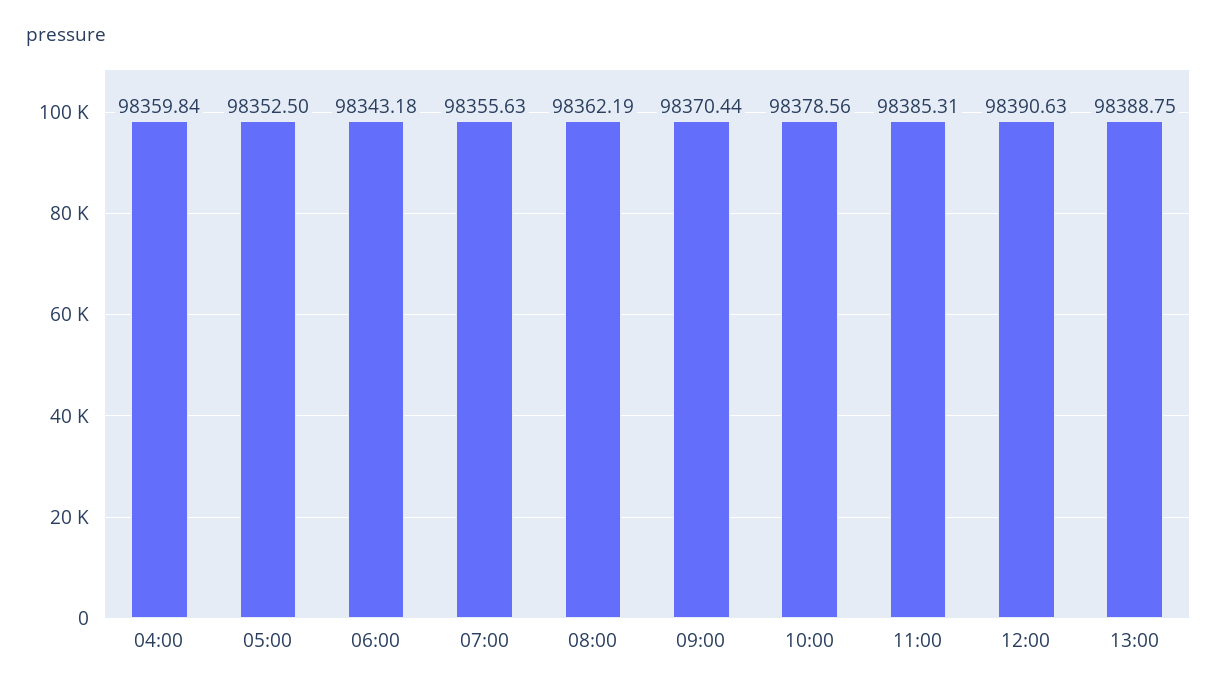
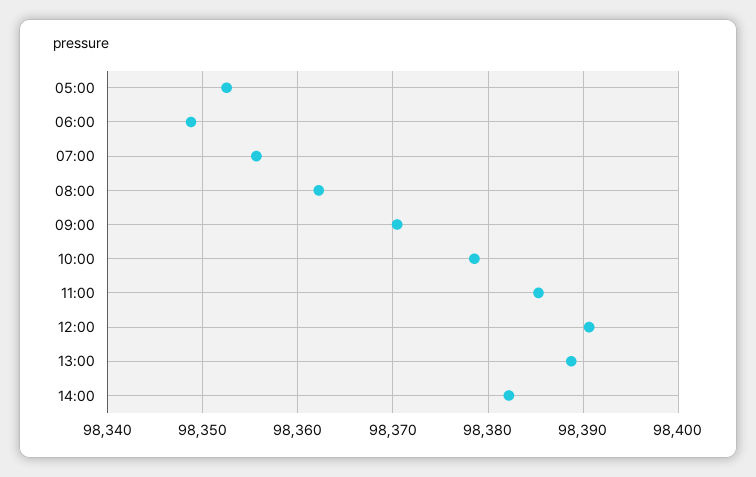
04:00: 98359.84 -> none
06:00: 98343.18 -> 98349
14:00: none -> 98382

